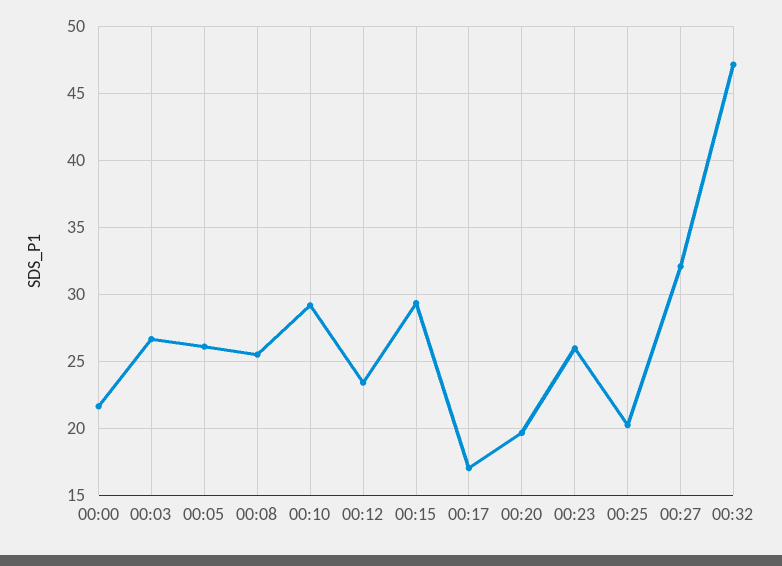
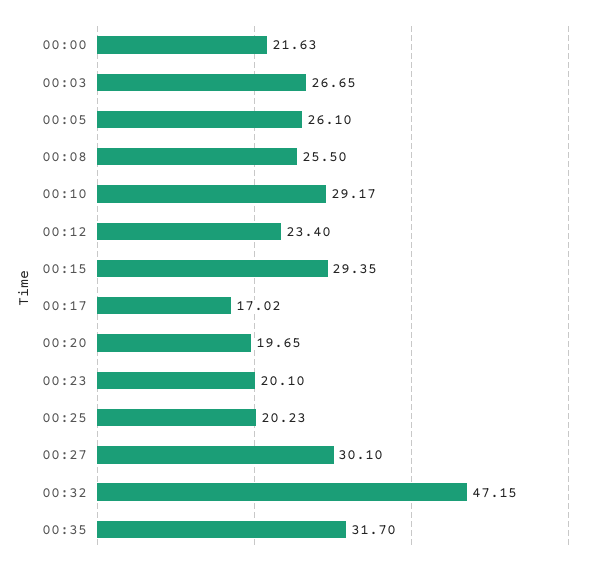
00:23: 26 -> 20.1
00:27: 32 -> 30.1
00:35: none -> 31.7

